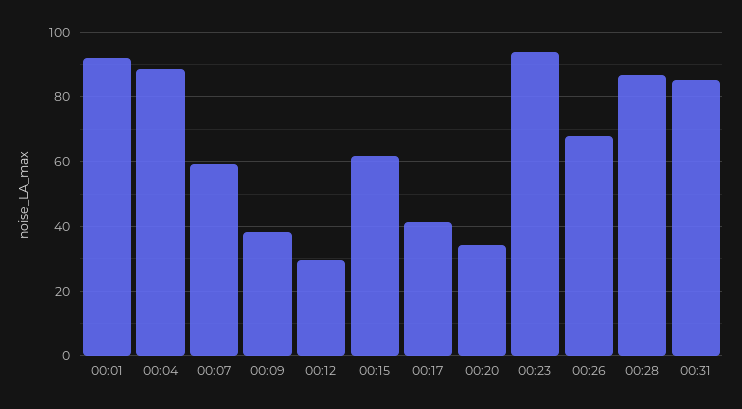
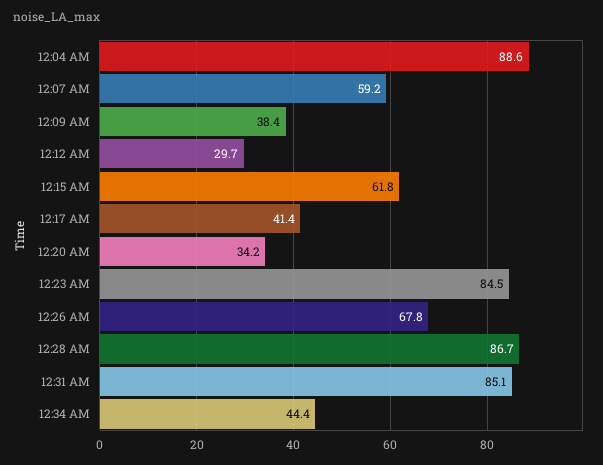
00:01: 92 -> none
00:23: 94 -> 84.5
12:34 AM: none -> 44.4

